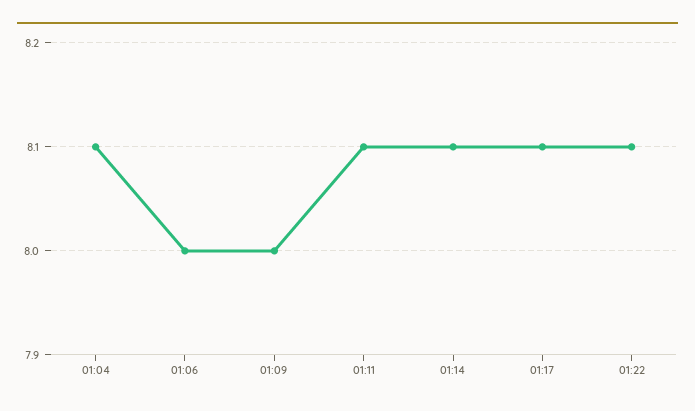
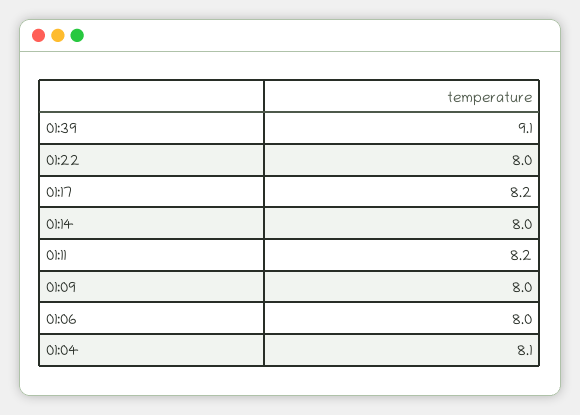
01:11: 8.1 -> 8.2
01:14: 8.1 -> 8
01:17: 8.1 -> 8.2
01:22: 8.1 -> 8
01:39: none -> 9.1

